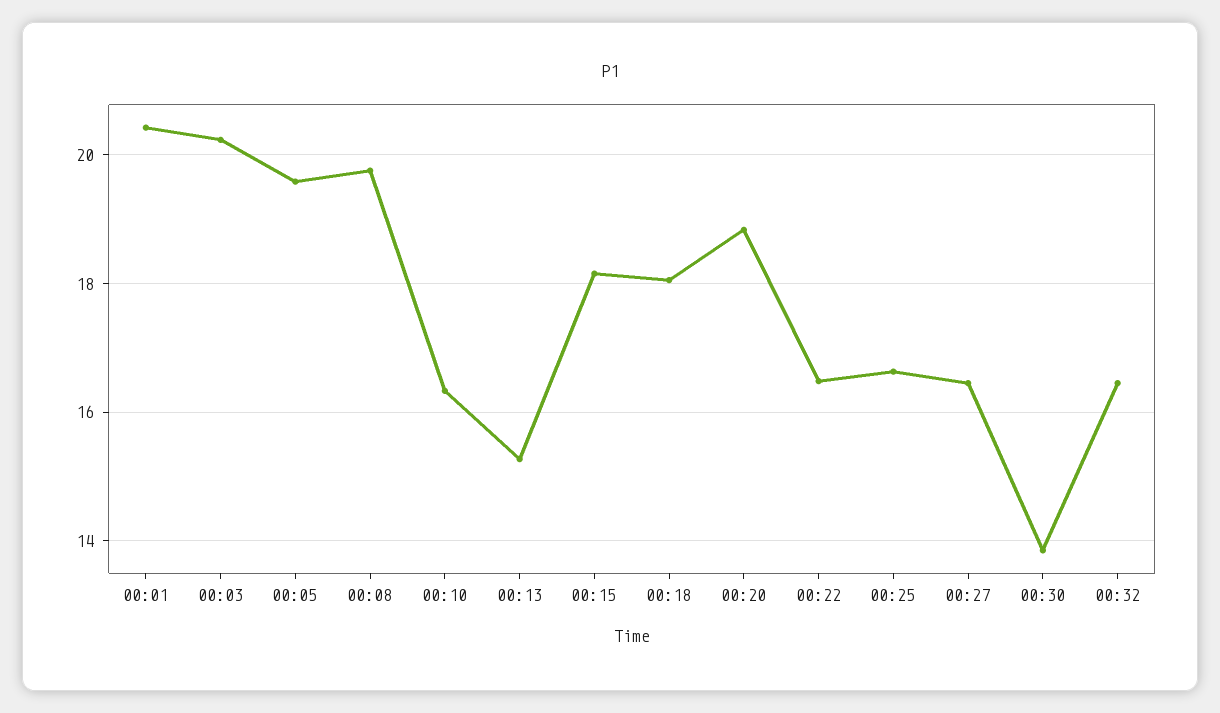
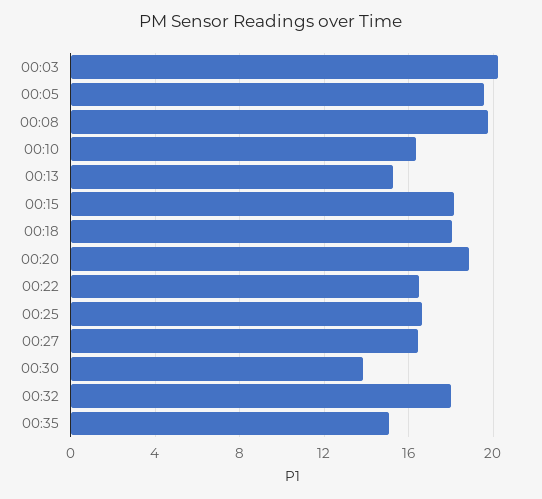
00:01: 20.4 -> none
00:32: 16.4 -> 18
00:35: none -> 15

